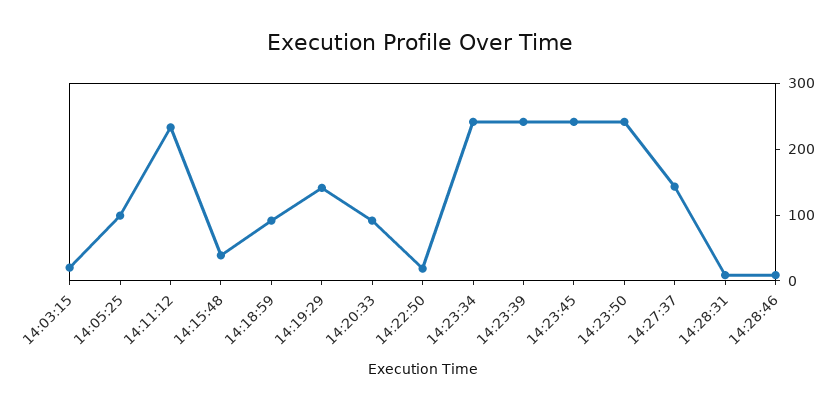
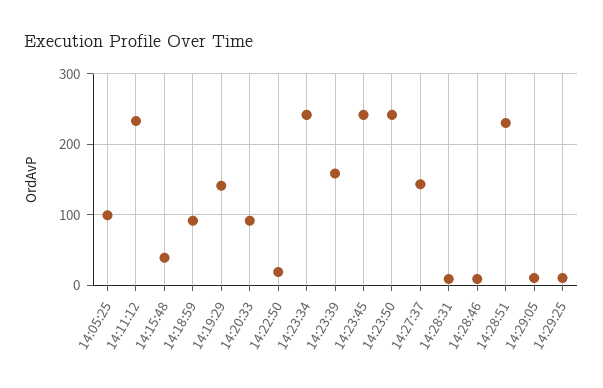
14:03:15: 20 -> none
14:23:39: 240 -> 160
14:28:51: none -> 230
14:29:05: none -> 10
14:29:25: none -> 10

